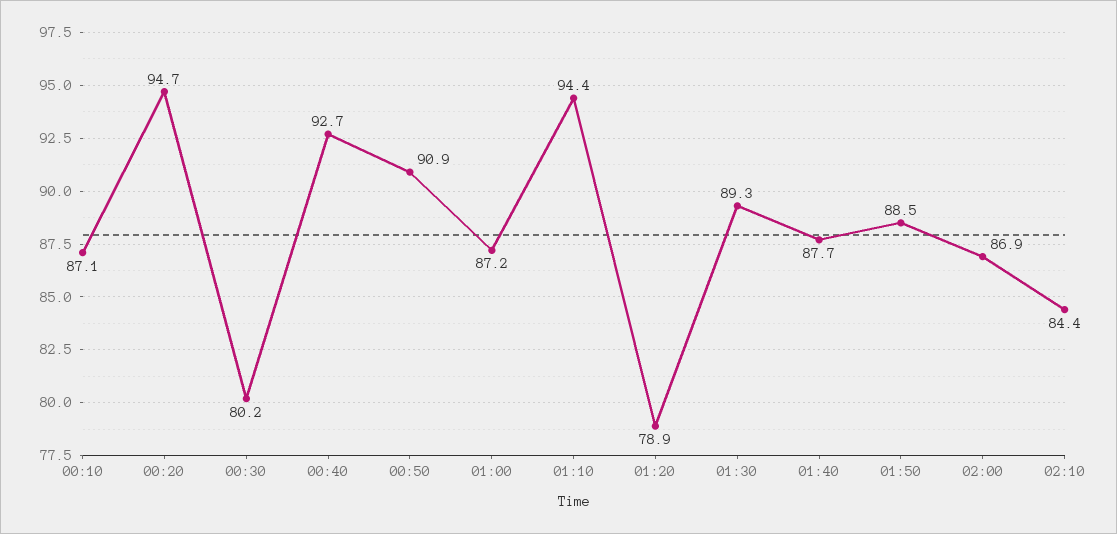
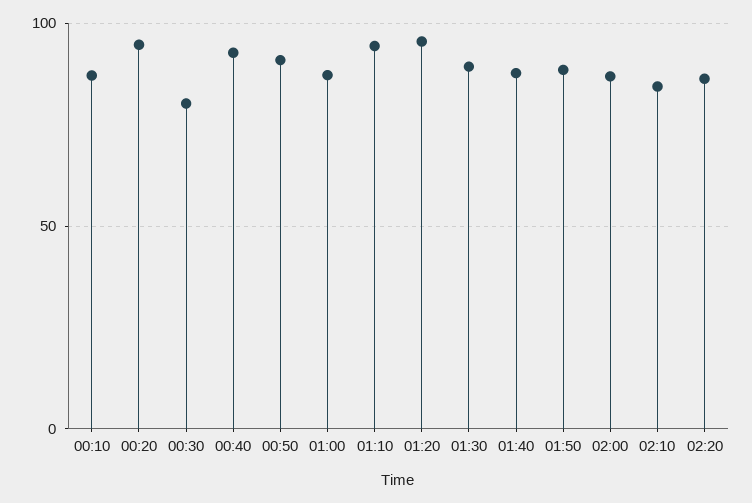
01:20: 78.9 -> 95
02:20: none -> 85

